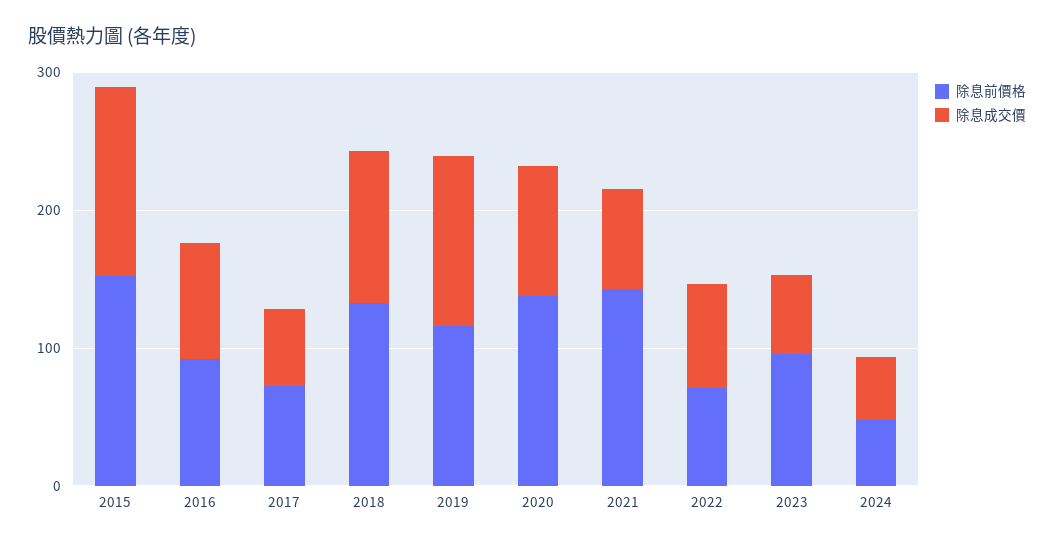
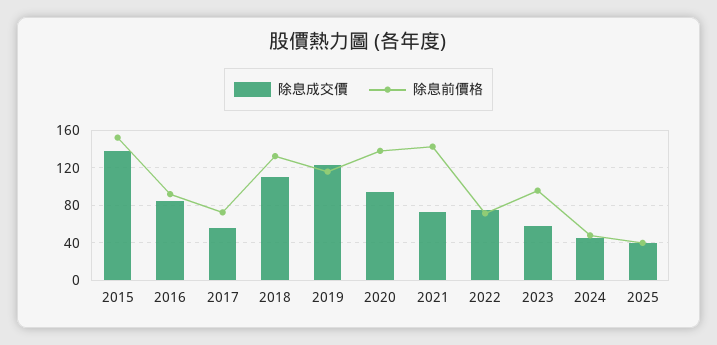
除息成交價, 2025: none -> 40
除息前價格, 2025: none -> 40

